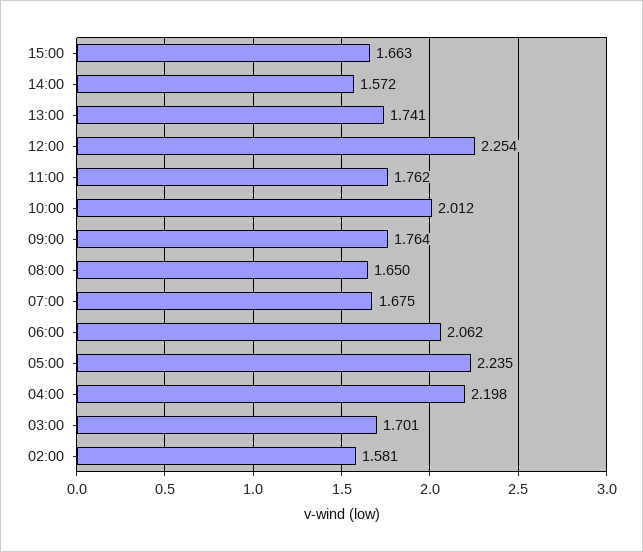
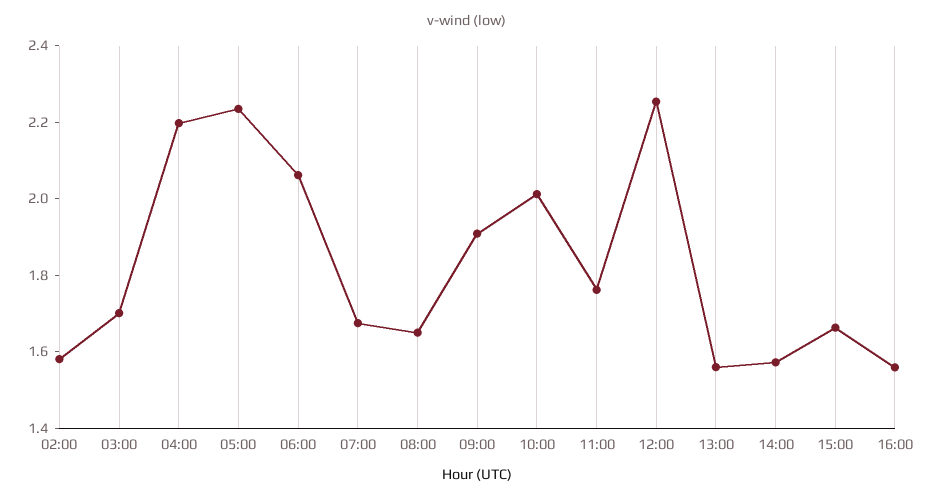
13:00: 1.741 -> 1.55
09:00: 1.764 -> 1.9
16:00: none -> 1.55

